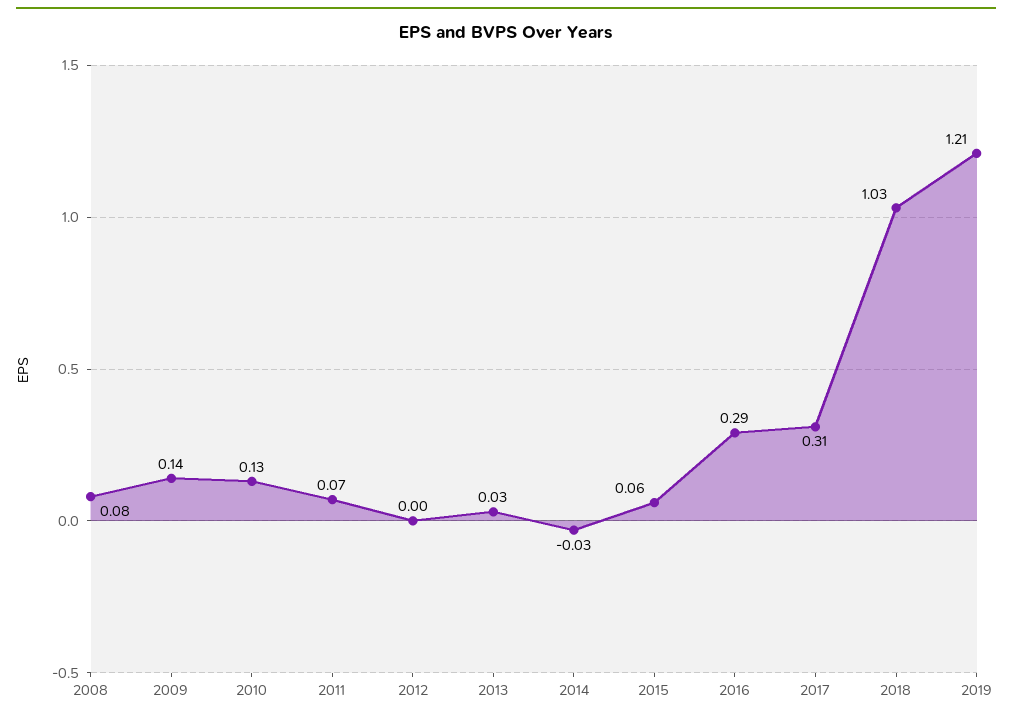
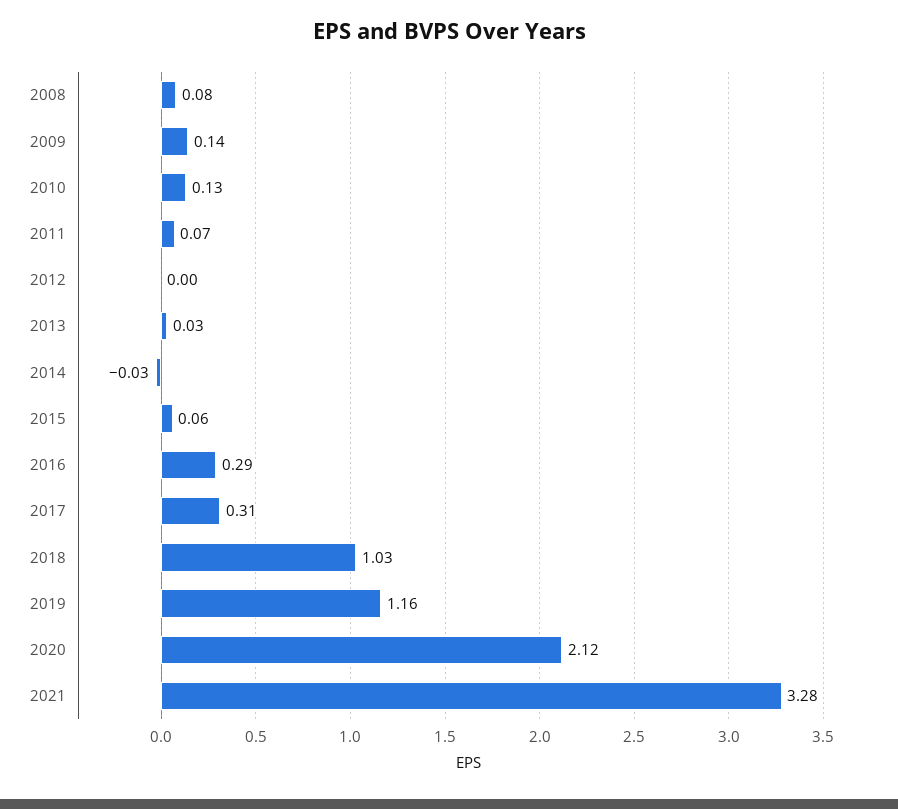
2019: 1.21 -> 1.16
2020: none -> 2.12
2021: none -> 3.28

